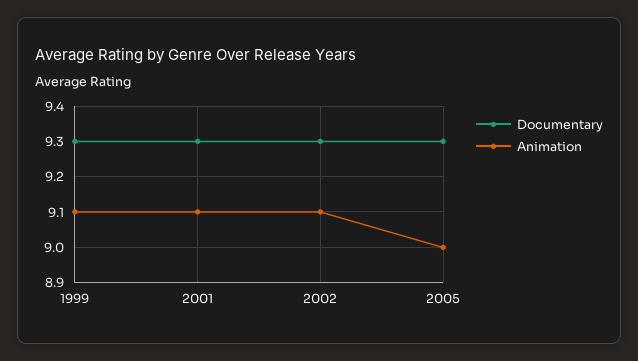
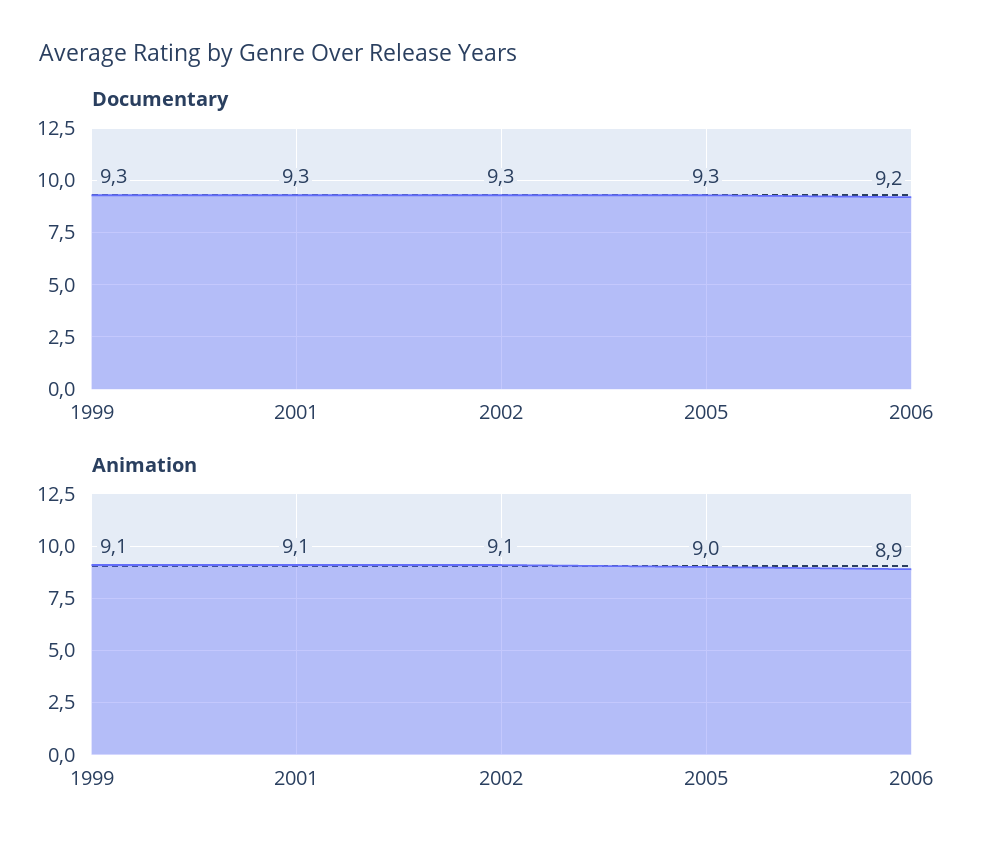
Documentary, 2006: none -> 9.2
Animation, 2006: none -> 8.9

